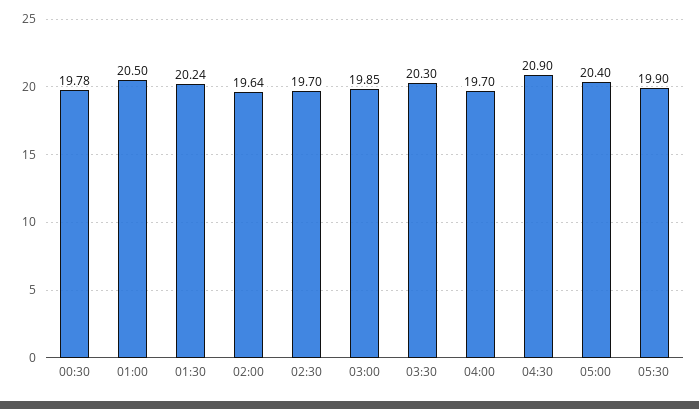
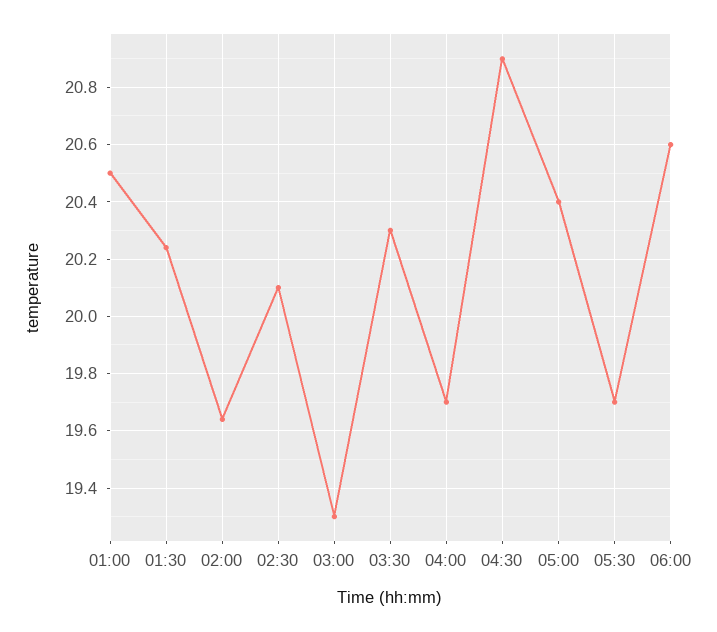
00:30: 19.78 -> none
02:30: 19.7 -> 20.1
03:00: 19.85 -> 19.3
05:30: 19.9 -> 19.7
06:00: none -> 20.6

